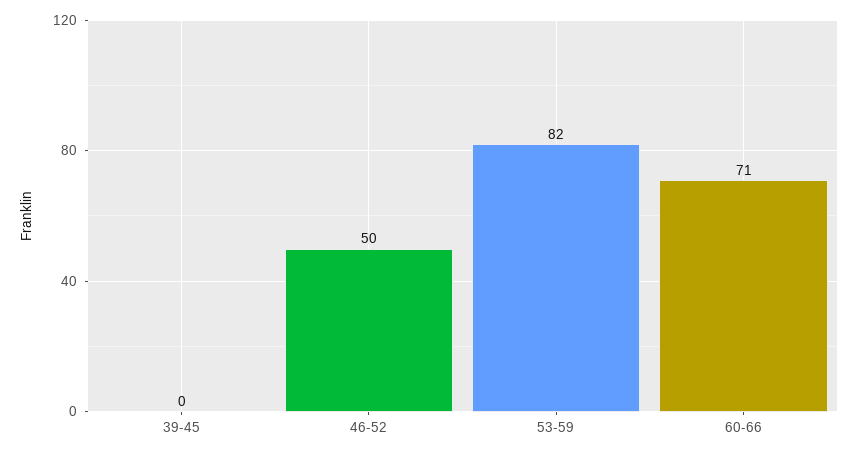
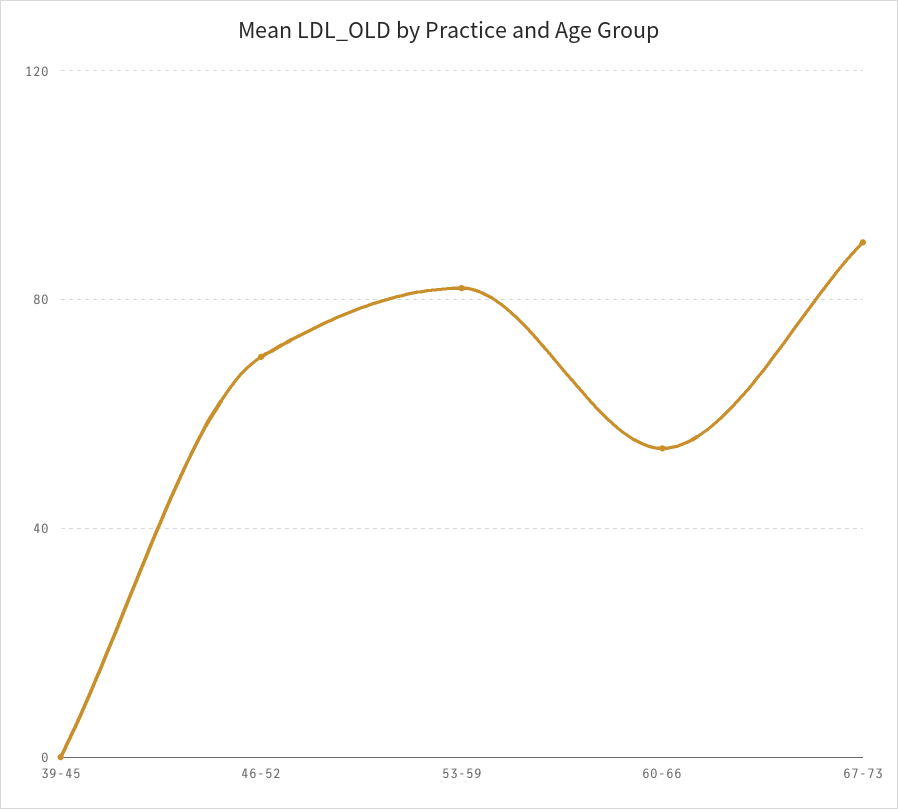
46-52: 50 -> 70
60-66: 71 -> 55
67-73: none -> 90

